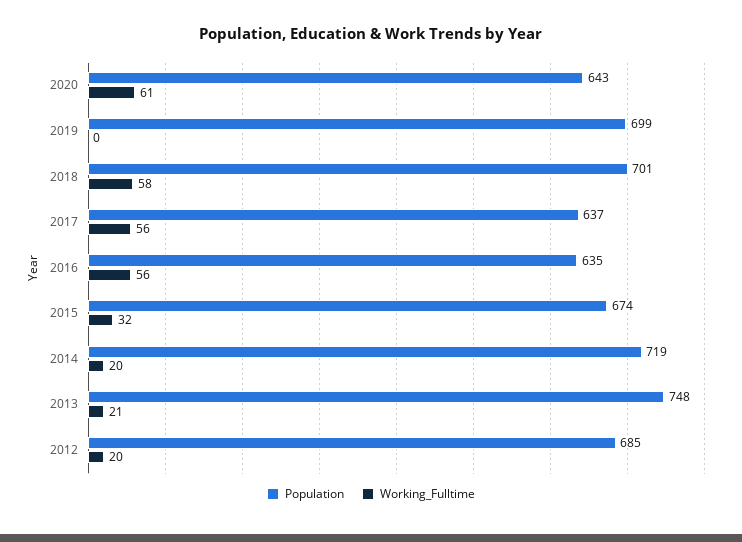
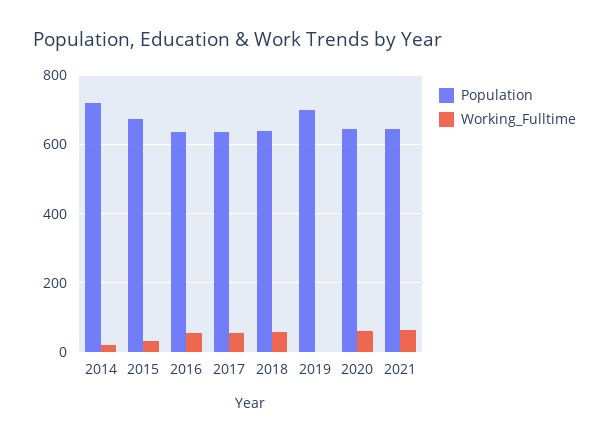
Population, 2018: 701 -> 640
Population, 2013: 748 -> none
Working_Fulltime, 2013: 21 -> none
Population, 2012: 685 -> none
Working_Fulltime, 2012: 20 -> none
Population, 2021: none -> 640
Working_Fulltime, 2021: none -> 60

